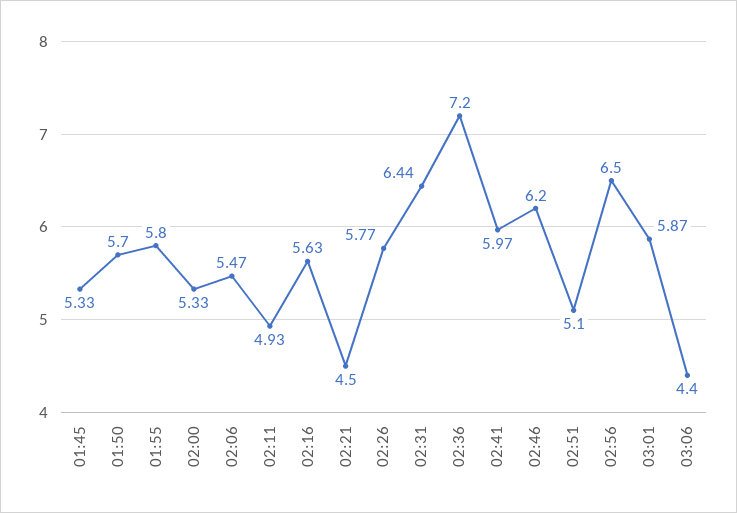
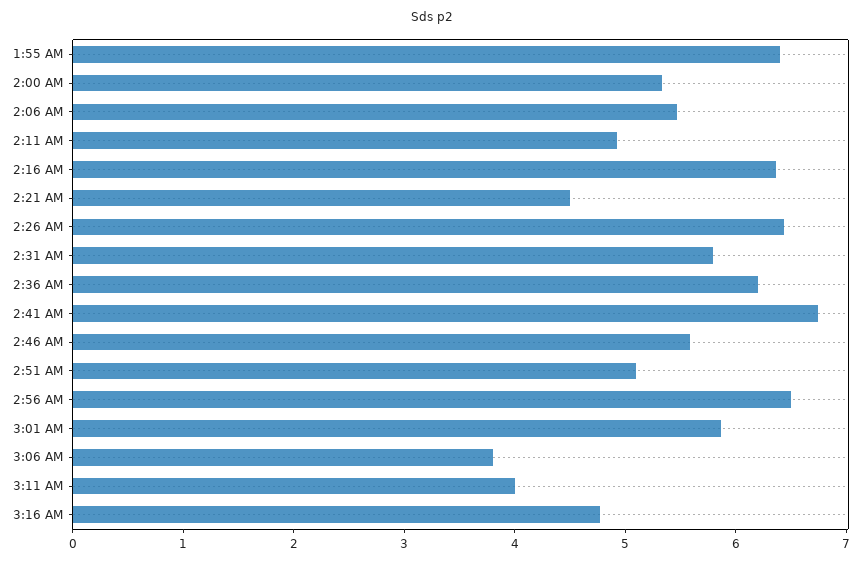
01:45: 5.33 -> none
01:50: 5.7 -> none
01:55: 5.8 -> 6.4
02:16: 5.63 -> 6.4
02:26: 5.77 -> 6.4
02:31: 6.44 -> 5.8
02:36: 7.2 -> 6.2
02:41: 5.97 -> 6.8
02:46: 6.2 -> 5.6
03:06: 4.4 -> 3.8
3:11 AM: none -> 4
3:16 AM: none -> 4.8

